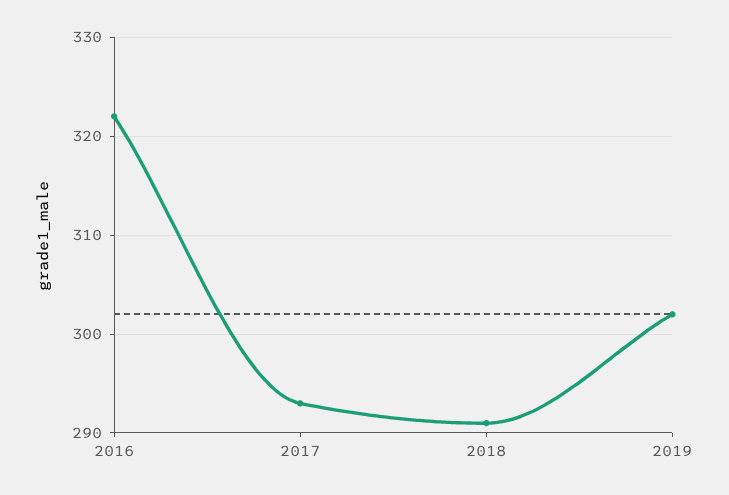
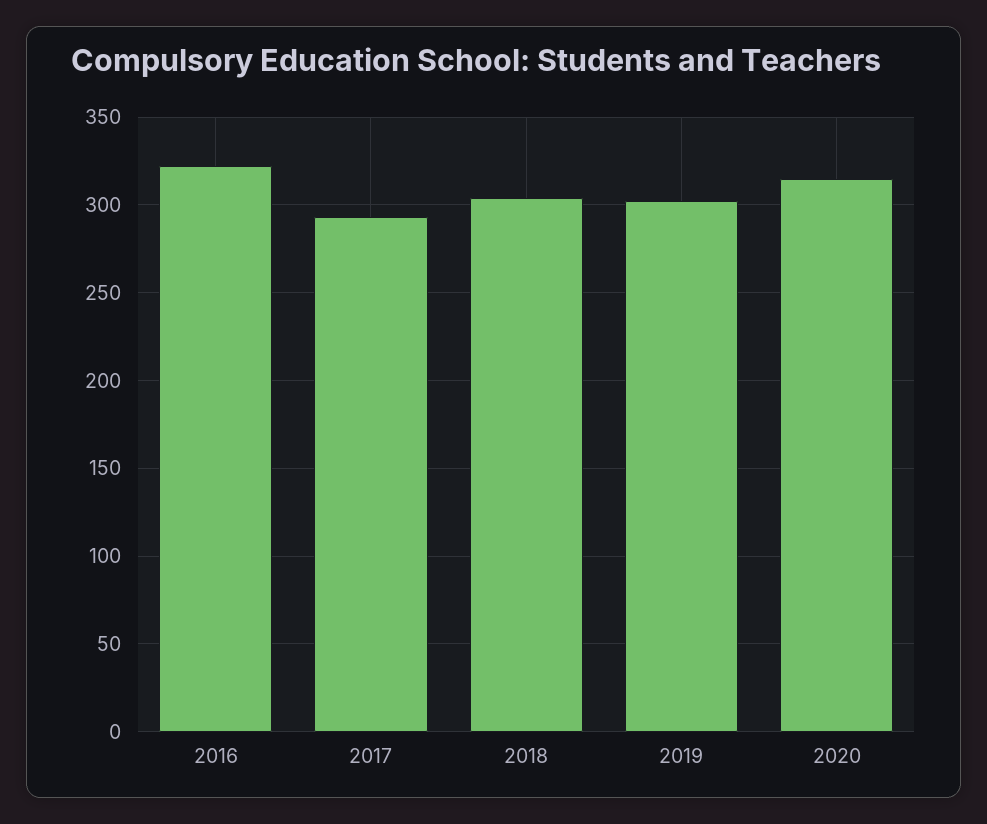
2018: 291 -> 305
2020: none -> 315

